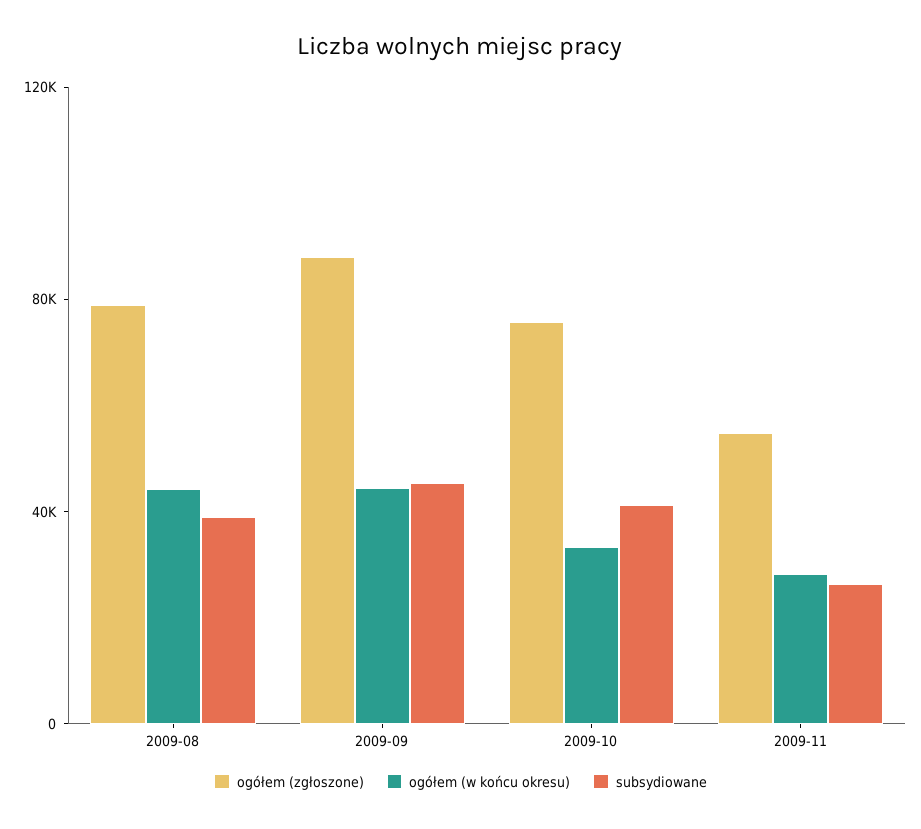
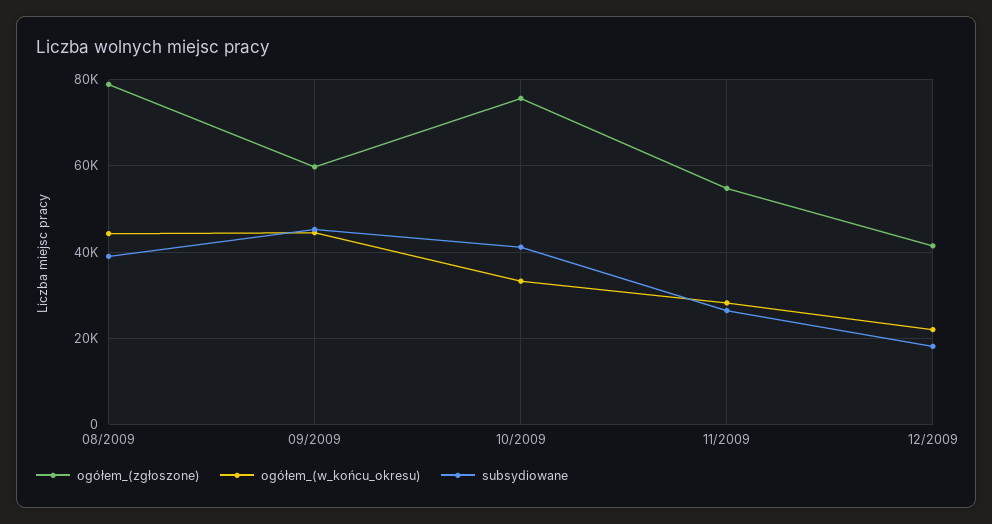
ogółem (zgłoszone), 2009-09: 90000 -> 60000
ogółem (zgłoszone), 12/2009: none -> 42000
ogółem (w końcu okresu), 12/2009: none -> 22000
subsydiowane, 12/2009: none -> 18000

